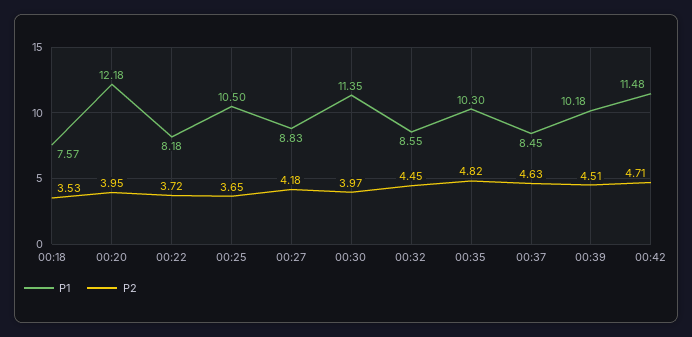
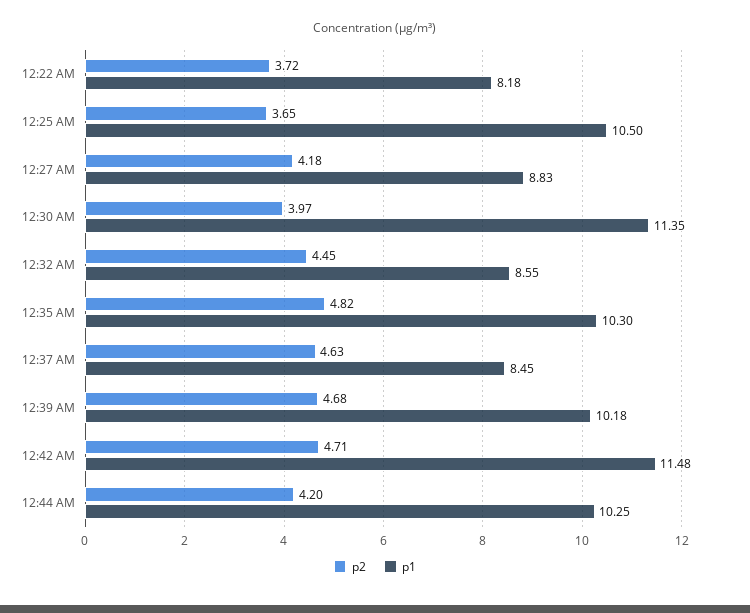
P1, 00:18: 7.57 -> none
P2, 00:18: 3.53 -> none
P1, 00:20: 12.18 -> none
P2, 00:20: 3.95 -> none
P2, 00:39: 4.51 -> 4.68
P2, 12:44 AM: none -> 4.2
P1, 12:44 AM: none -> 10.25

